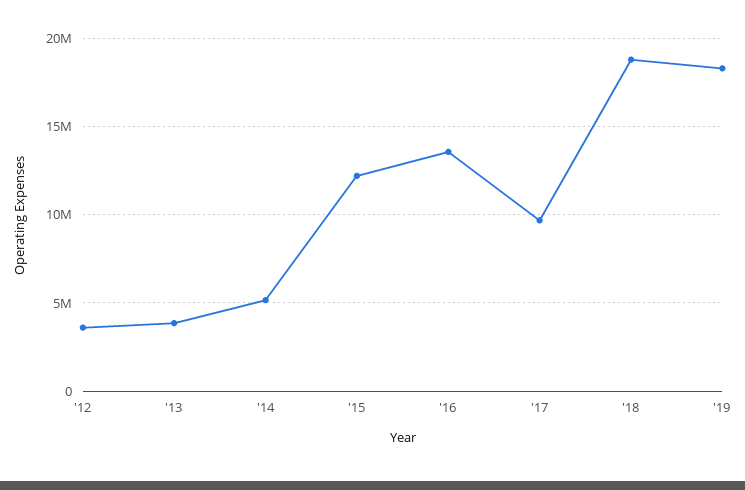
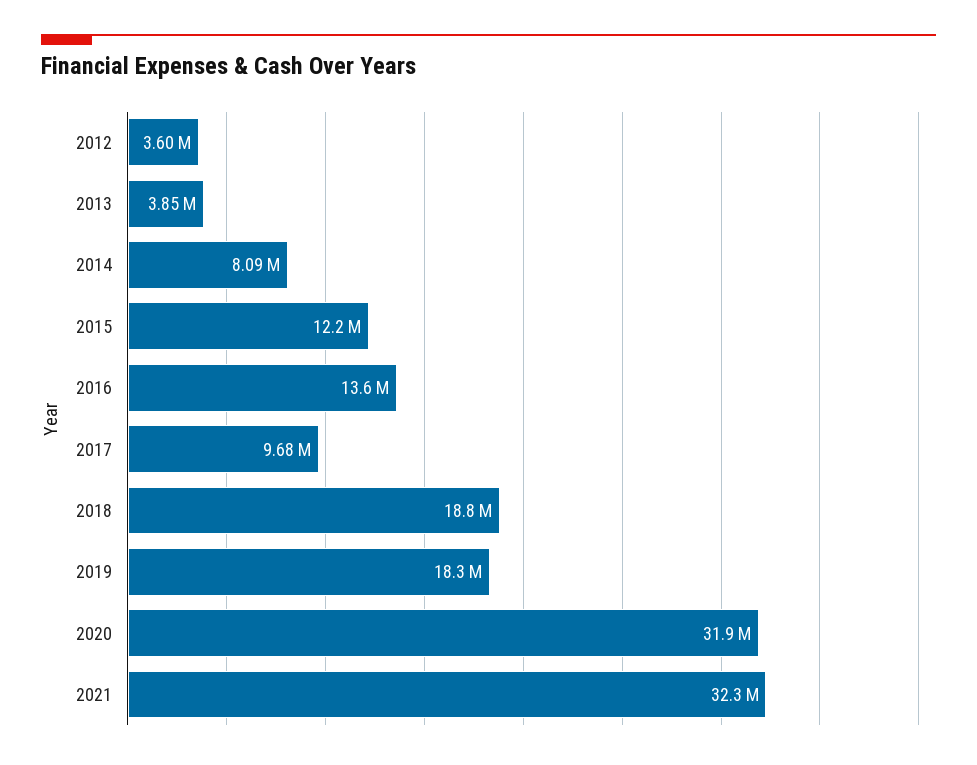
'14: 5000000 -> 8090000
2020: none -> 31900000
2021: none -> 32300000

